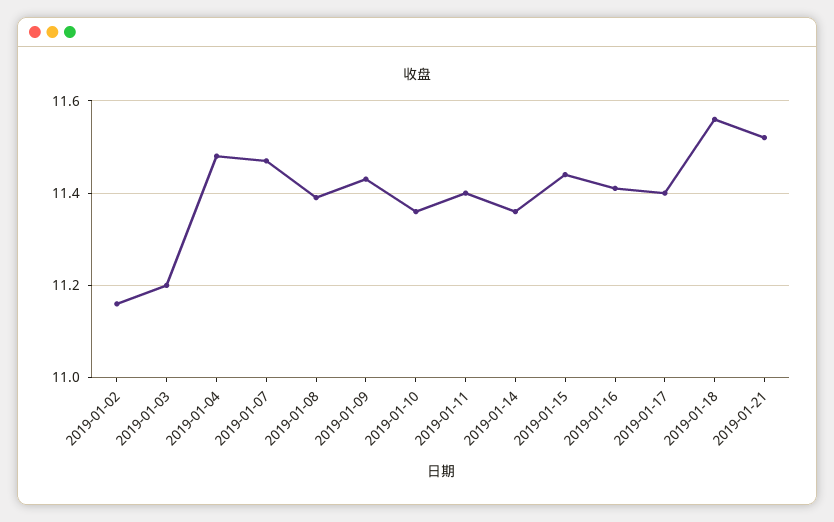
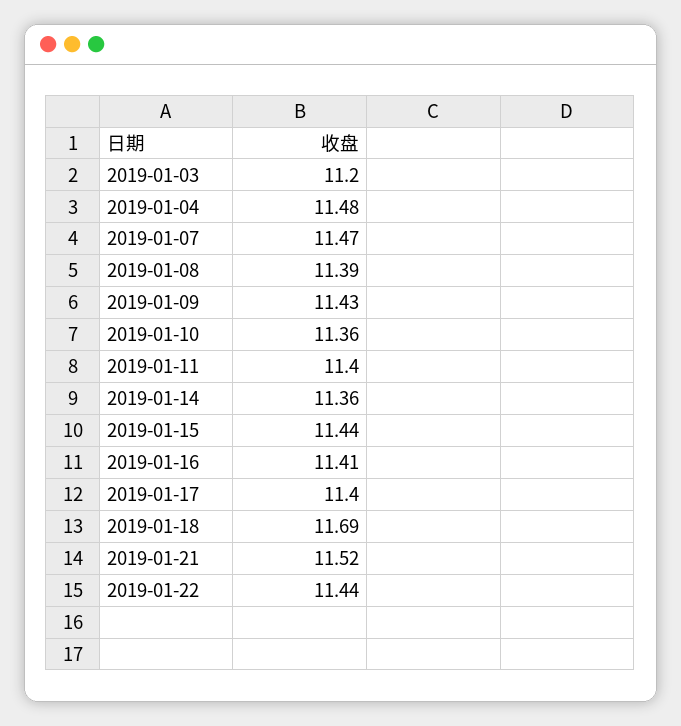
2019-01-02: 11.15 -> none
2019-01-18: 11.55 -> 11.69
2019-01-22: none -> 11.44

